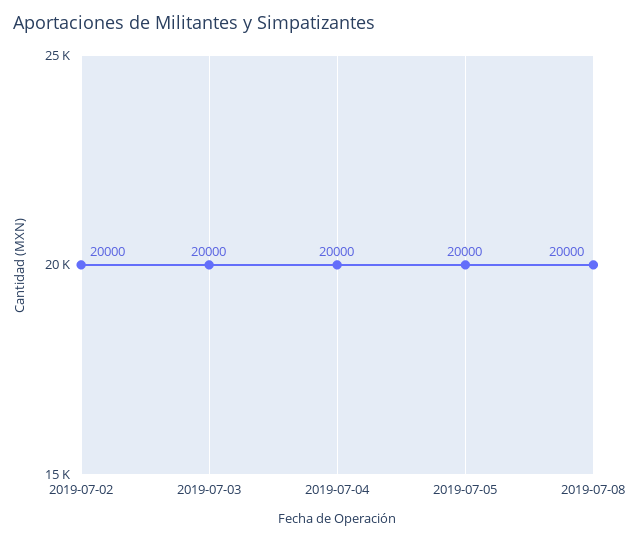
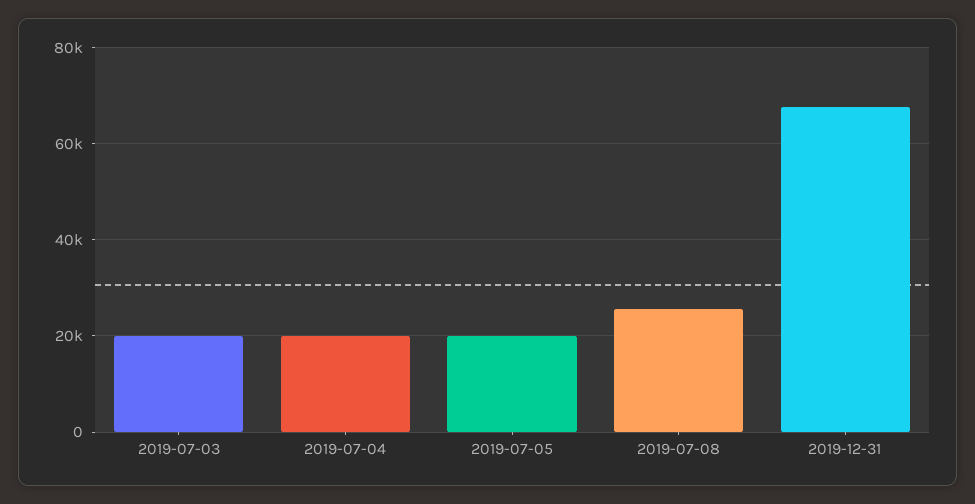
2019-07-02: 20000 -> none
2019-07-08: 20000 -> 26000
2019-12-31: none -> 68000

